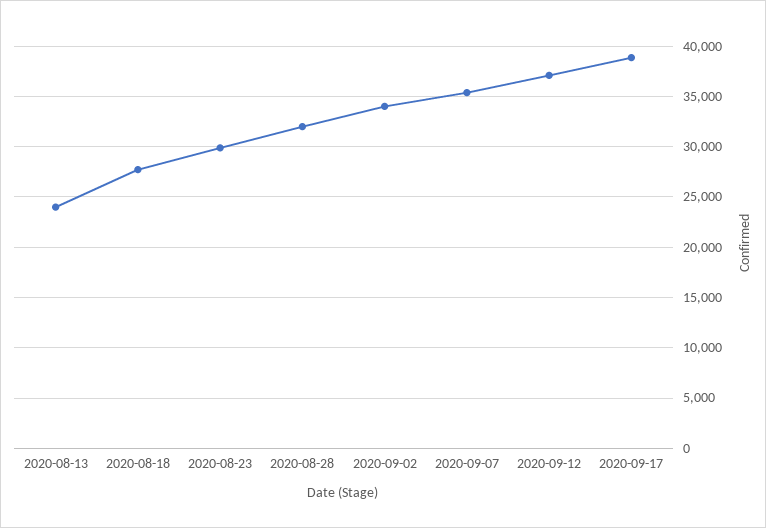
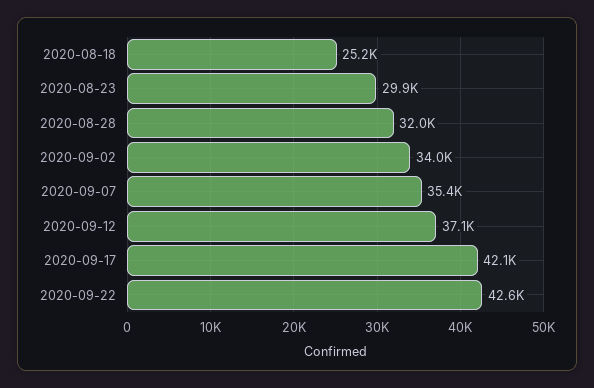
2020-08-13: 24000 -> none
2020-08-18: 28000 -> 25200
2020-09-17: 39000 -> 42100
2020-09-22: none -> 42600

